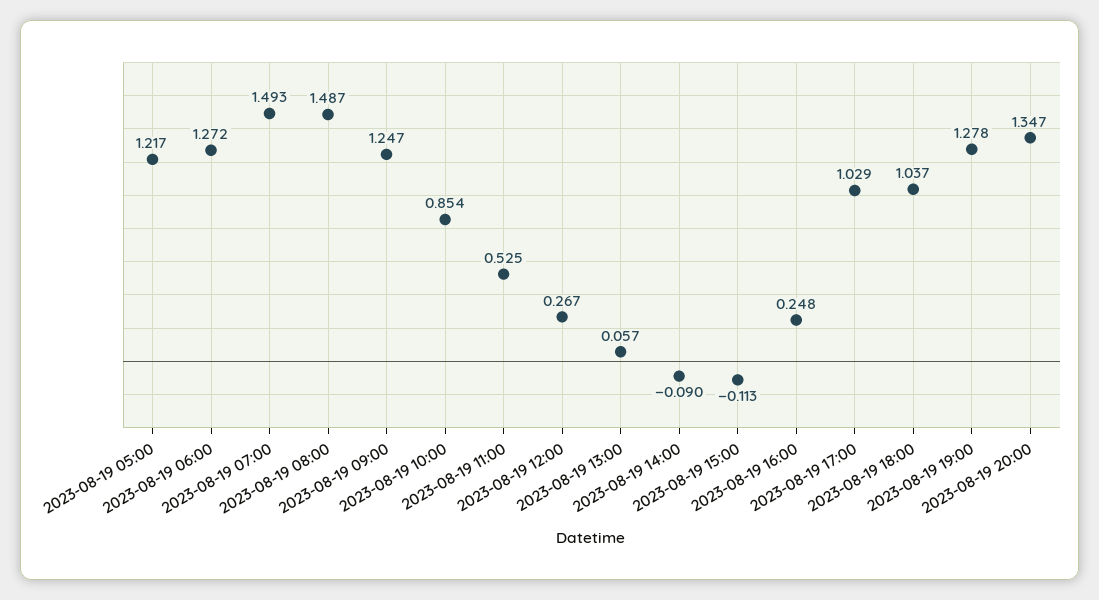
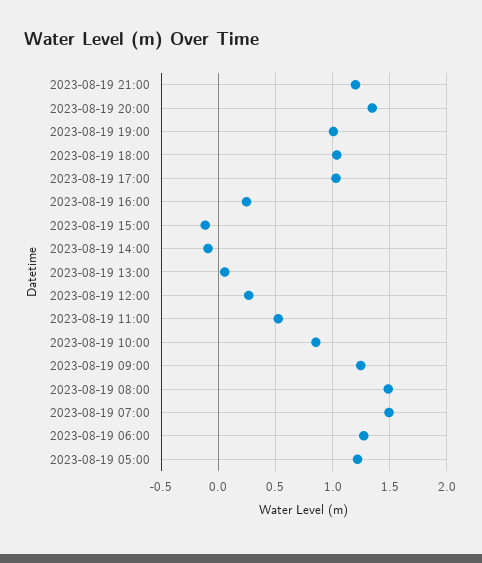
2023-08-19 19:00: 1.278 -> 1
2023-08-19 21:00: none -> 1.2

